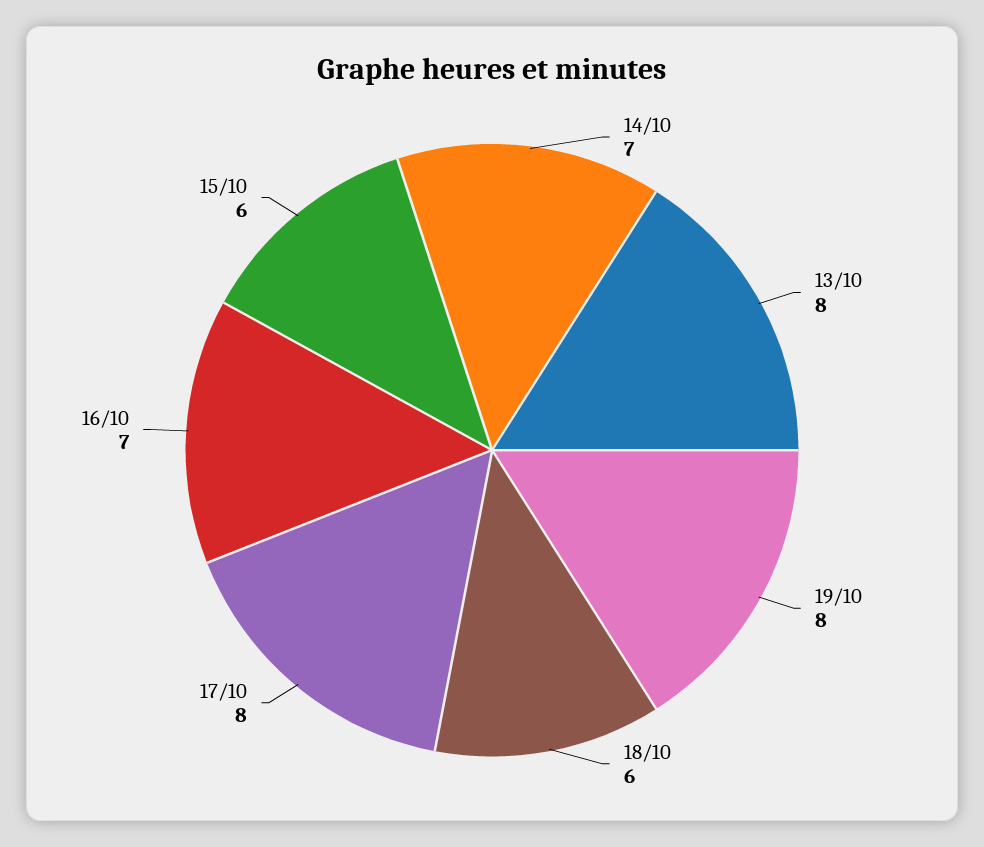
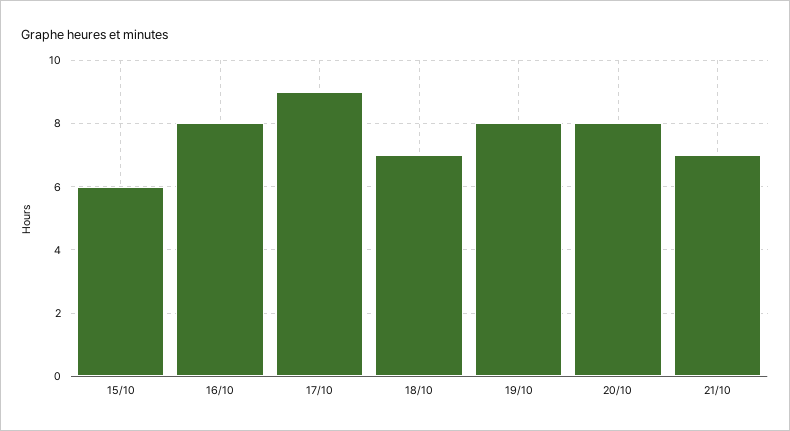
14/10: 7 -> none
13/10: 8 -> none
18/10: 6 -> 7
17/10: 8 -> 9
16/10: 7 -> 8
20/10: none -> 8
21/10: none -> 7

